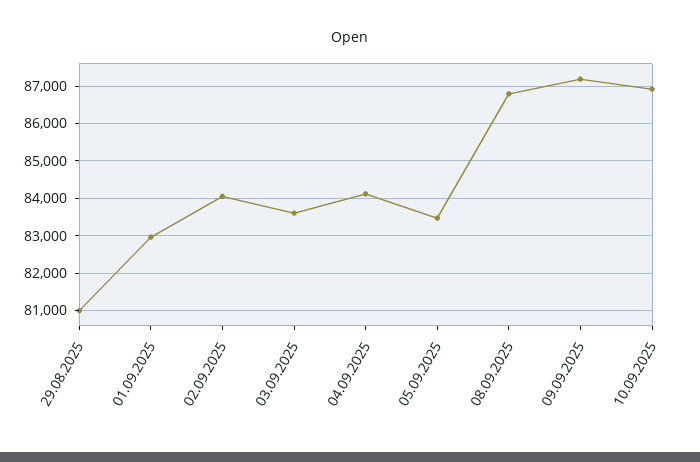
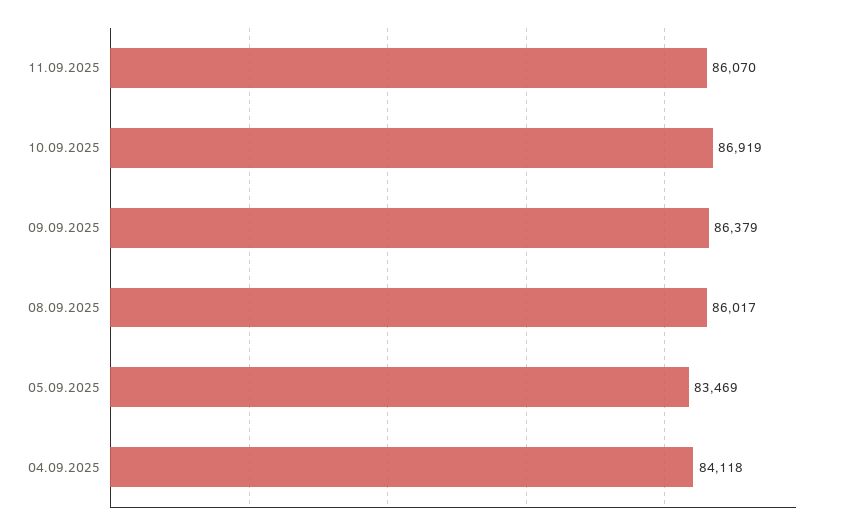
29.08.2025: 81000 -> none
01.09.2025: 83000 -> none
02.09.2025: 84000 -> none
03.09.2025: 83600 -> none
08.09.2025: 86800 -> 86017
09.09.2025: 87200 -> 86379
11.09.2025: none -> 86070

